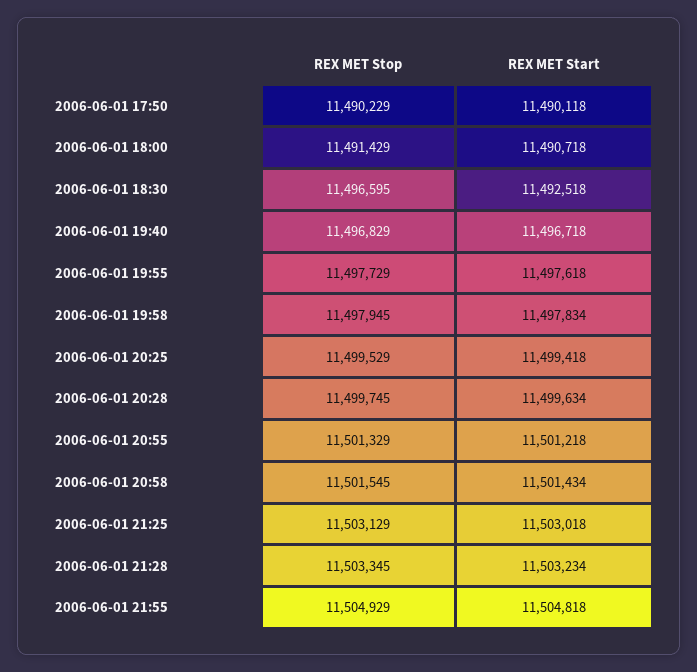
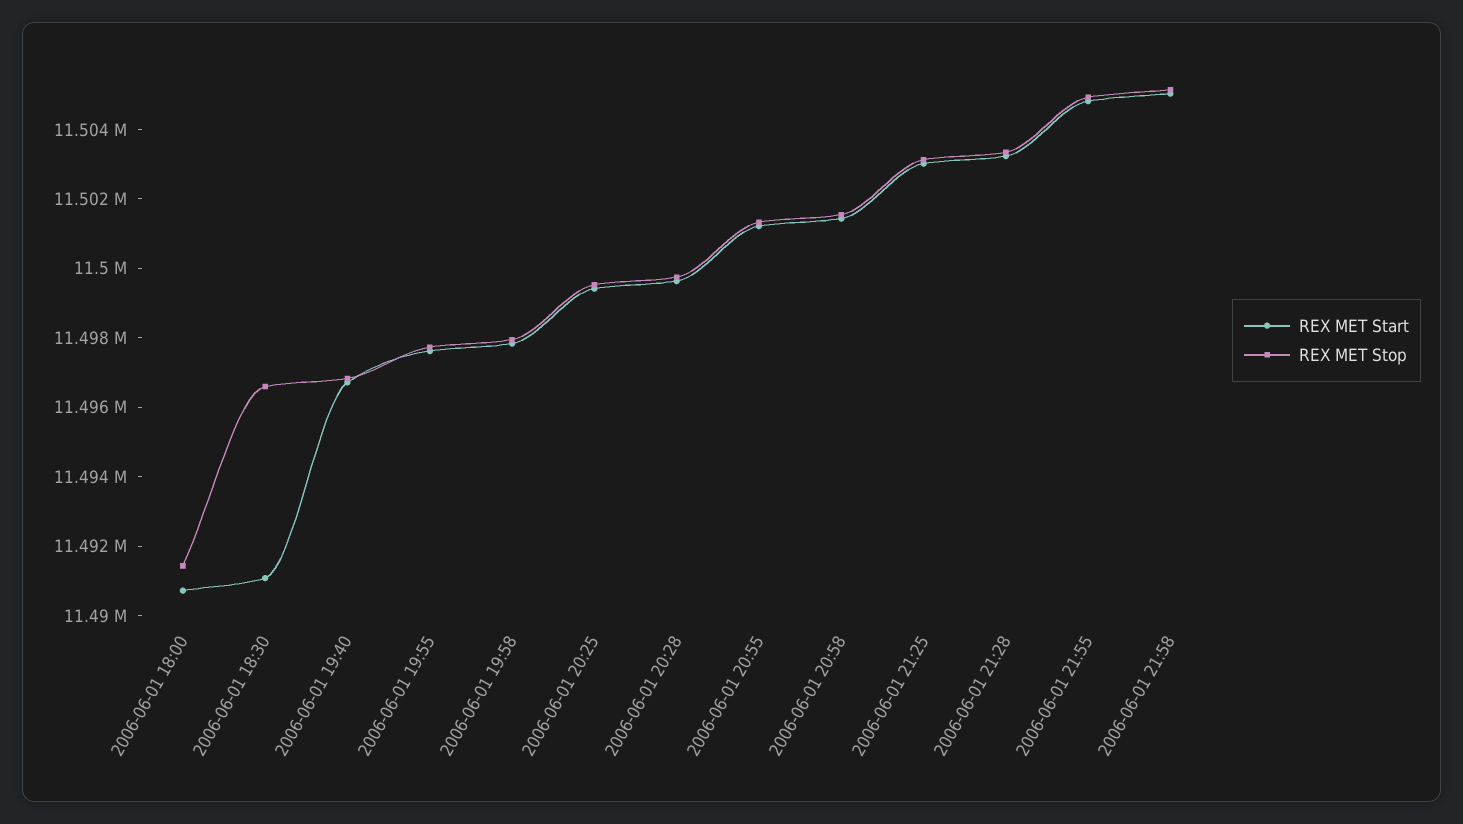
REX MET Stop, 2006-06-01 17:50: 11490229 -> none
REX MET Start, 2006-06-01 17:50: 11490118 -> none
REX MET Start, 2006-06-01 18:30: 11492518 -> 11491000
REX MET Start, 2006-06-01 21:58: none -> 11505000
REX MET Stop, 2006-06-01 21:58: none -> 11505000

